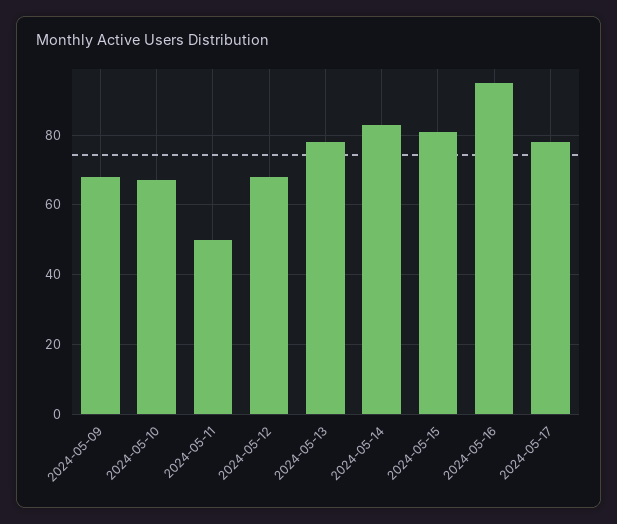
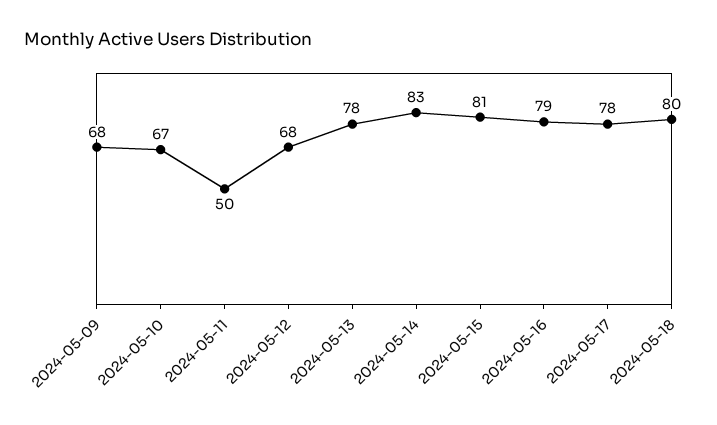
2024-05-16: 95 -> 79
2024-05-18: none -> 80

